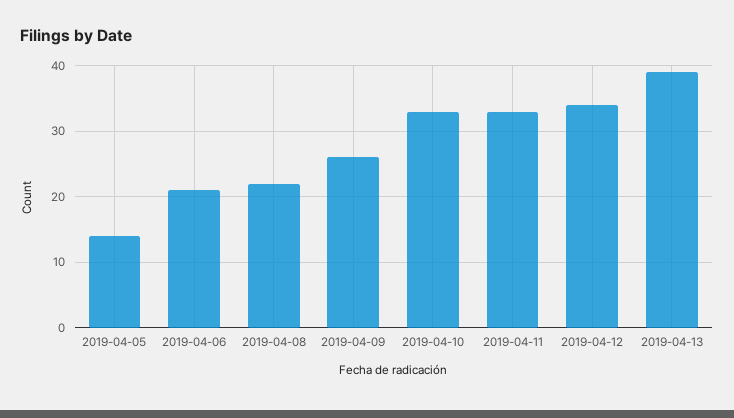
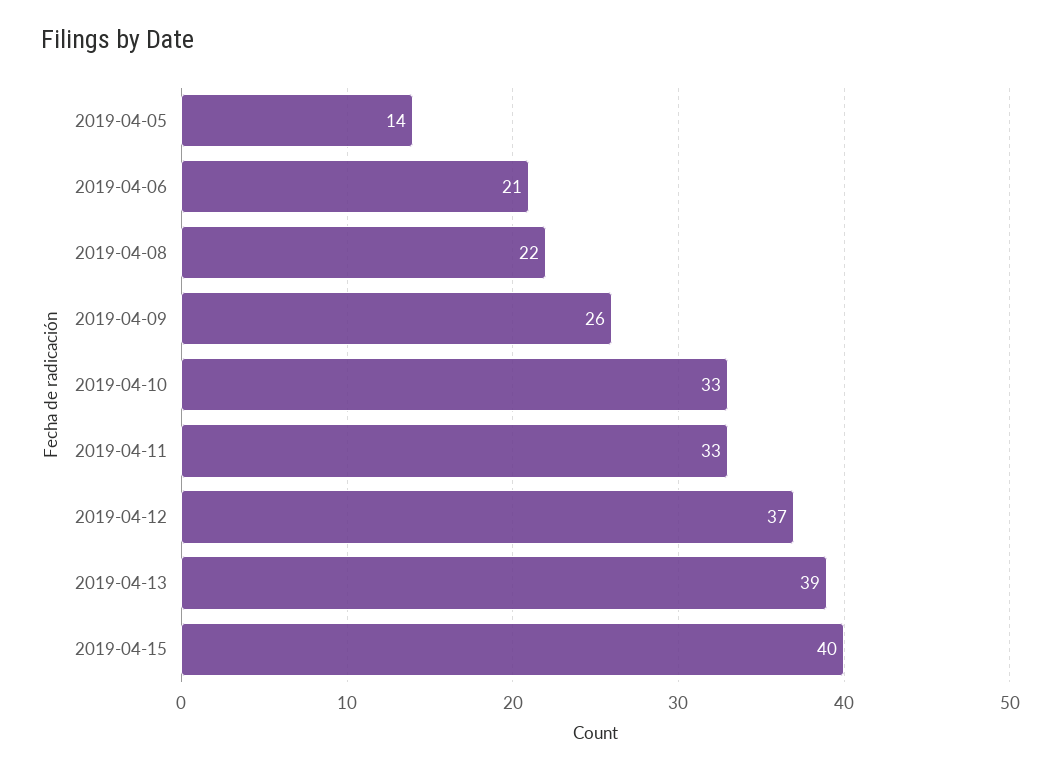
2019-04-12: 34 -> 37
2019-04-15: none -> 40

